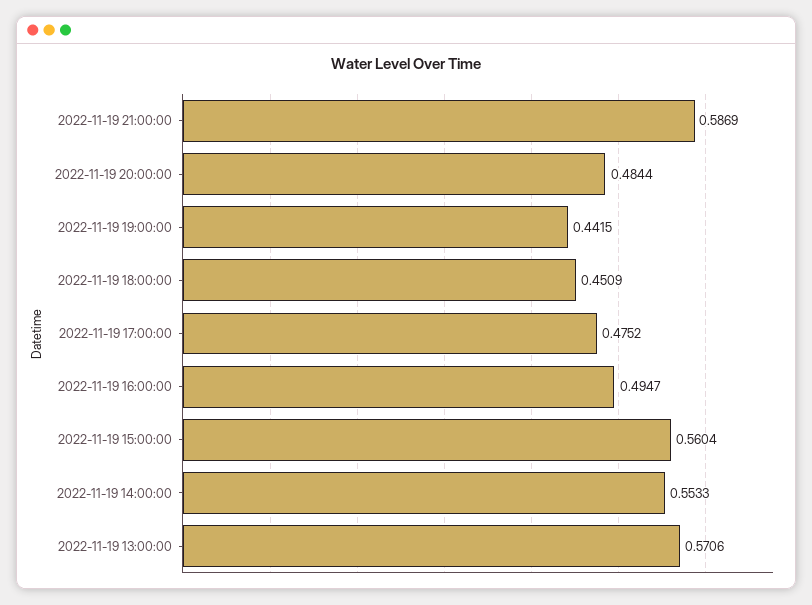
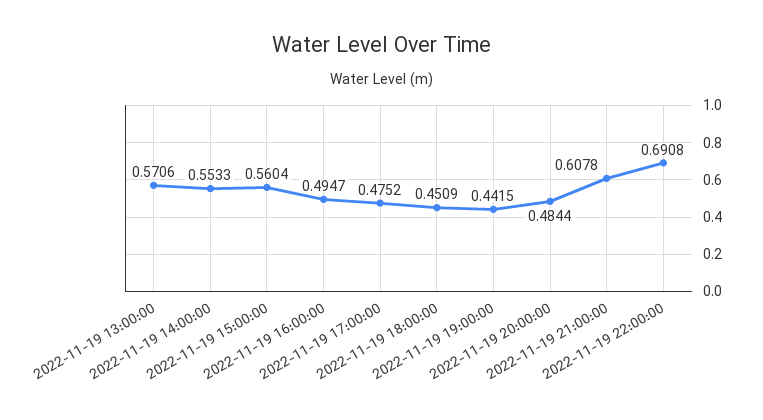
2022-11-19 21:00:00: 0.5869 -> 0.6078
2022-11-19 22:00:00: none -> 0.6908

